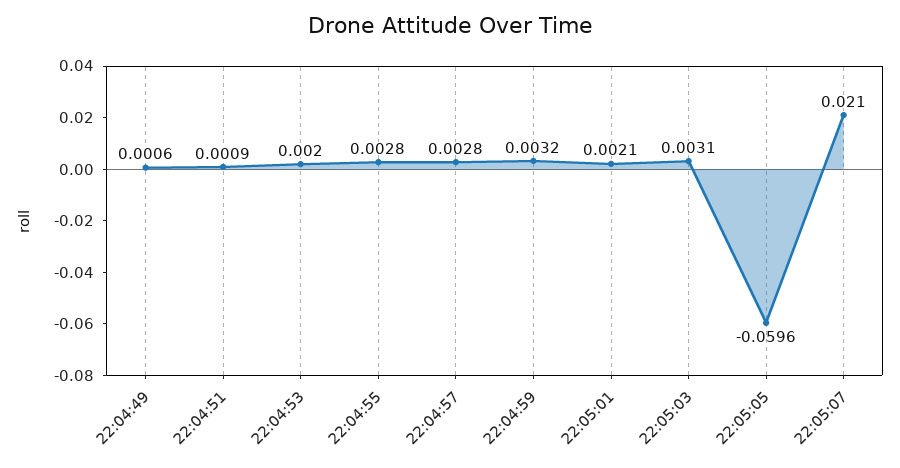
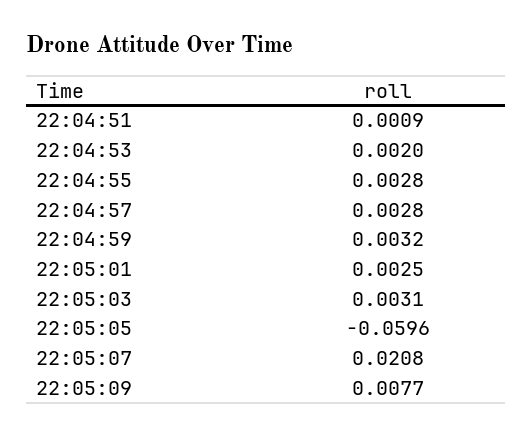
22:04:49: 0.0006 -> none
22:05:01: 0.0021 -> 0.0025
22:05:07: 0.021 -> 0.0208
22:05:09: none -> 0.0077

